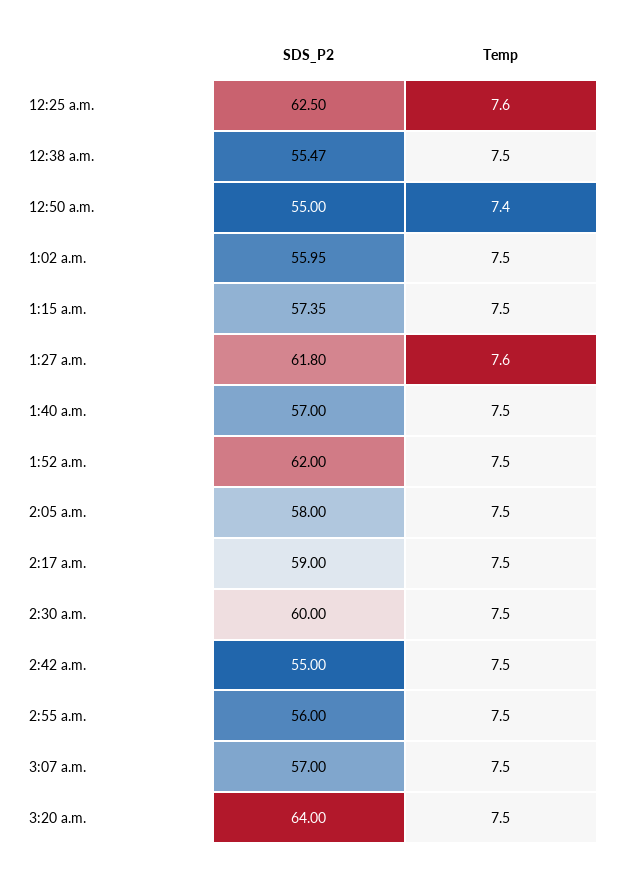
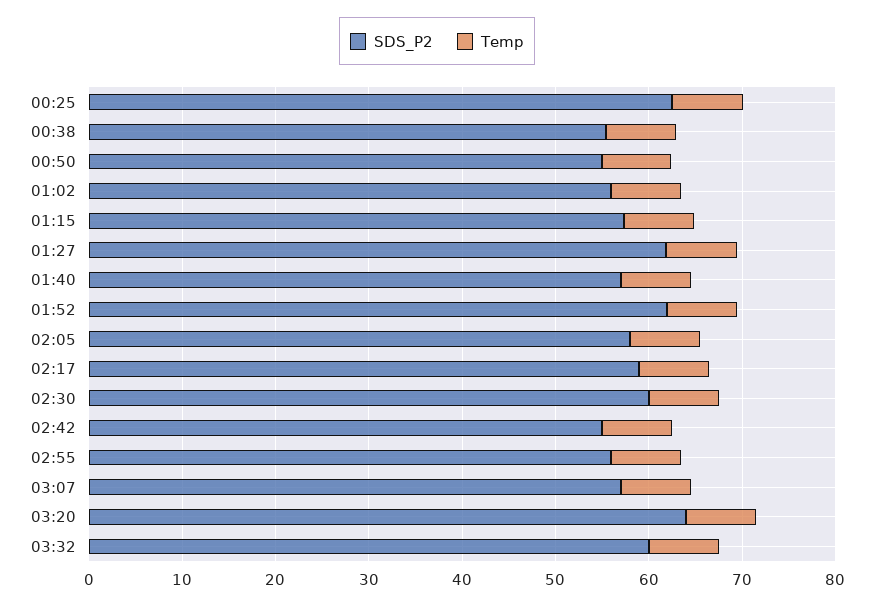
SDS_P2, 03:32: none -> 60
Temp, 03:32: none -> 8

